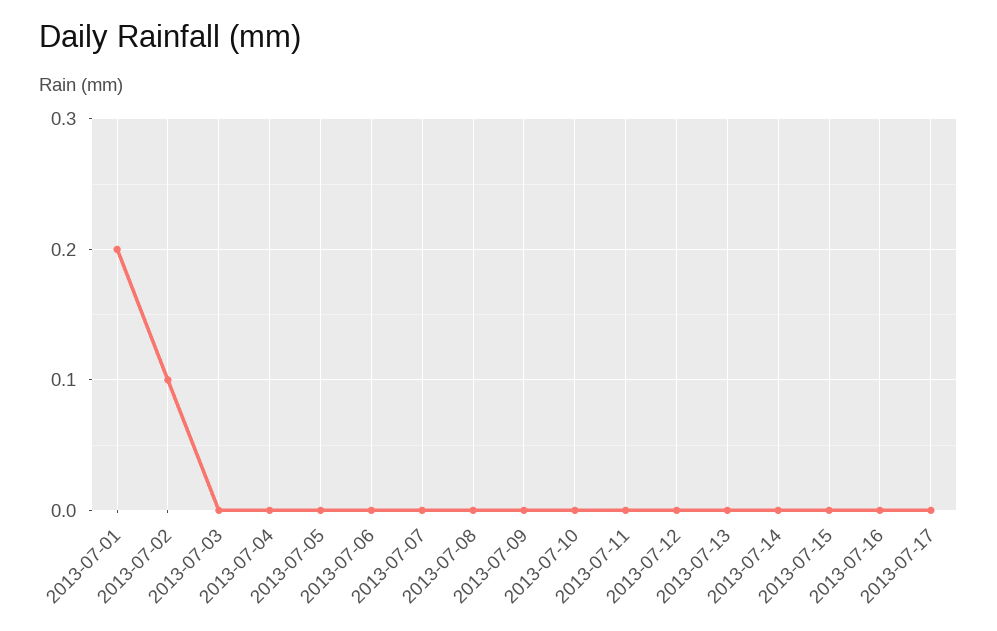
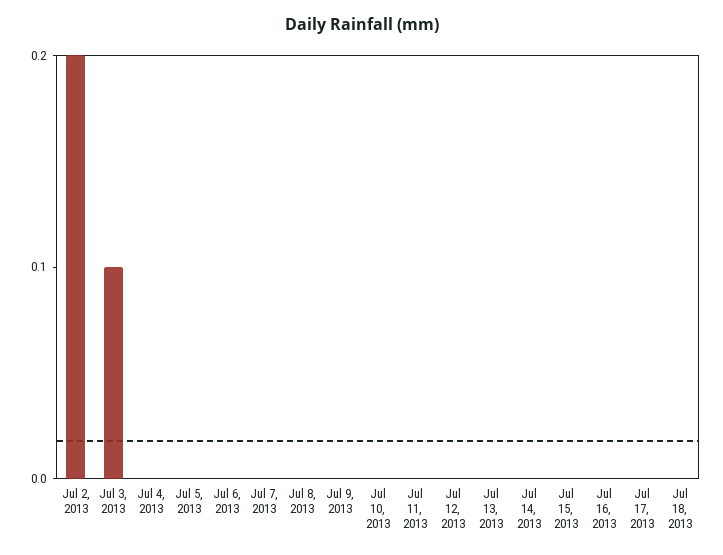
2013-07-01: 0.2 -> none
2013-07-02: 0.1 -> 0.2
2013-07-03: 0 -> 0.1
Jul 18, 2013: none -> 0

